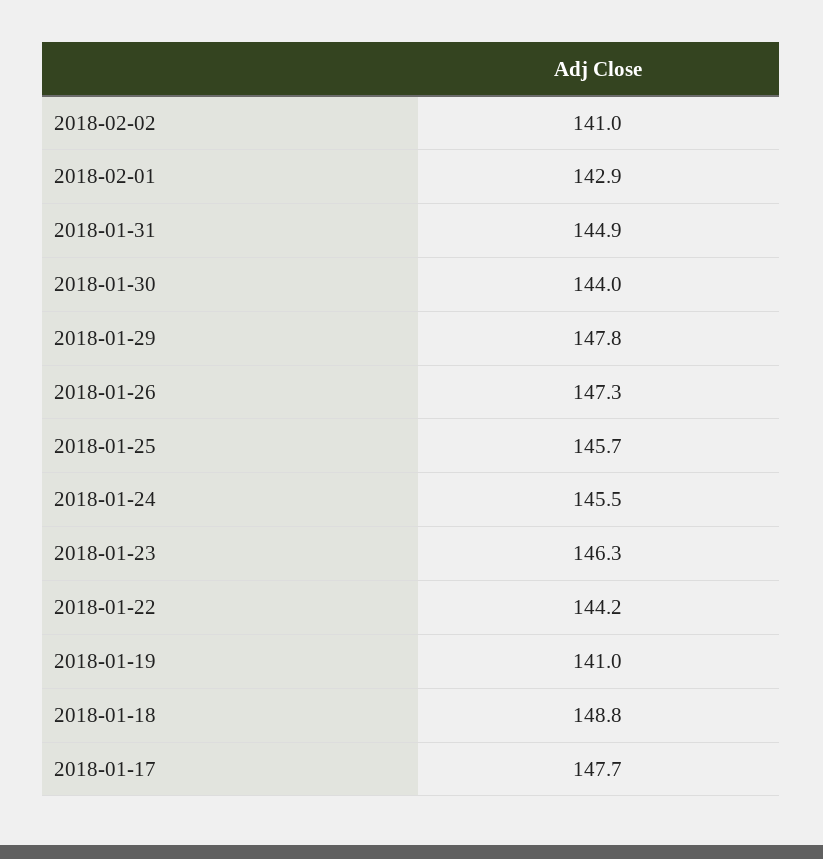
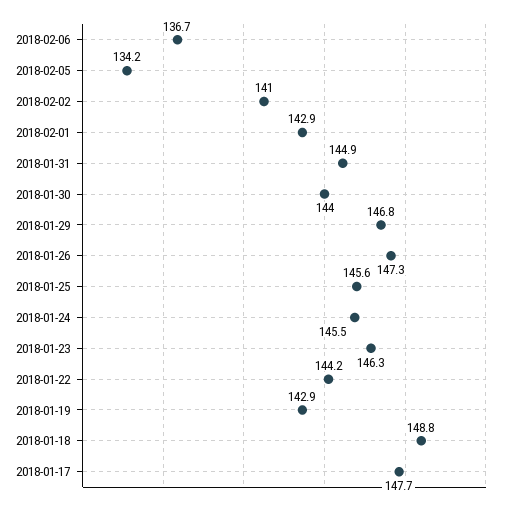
2018-01-29: 147.8 -> 146.8
2018-01-25: 145.7 -> 145.6
2018-01-19: 141 -> 142.9
2018-02-06: none -> 136.7
2018-02-05: none -> 134.2

